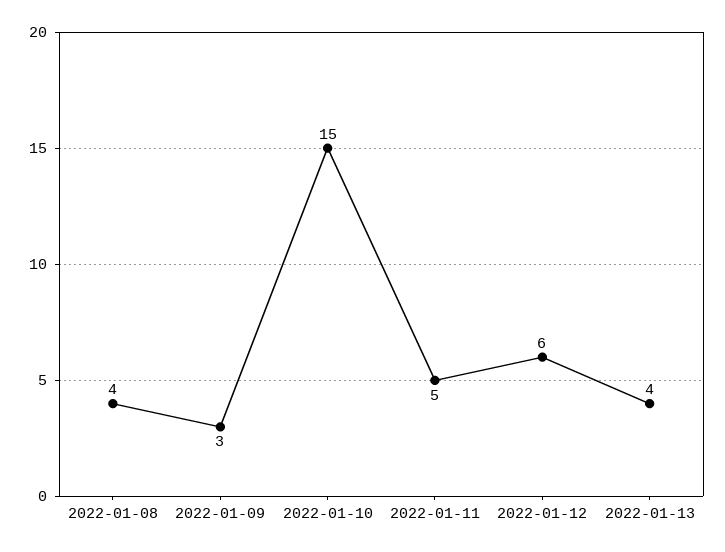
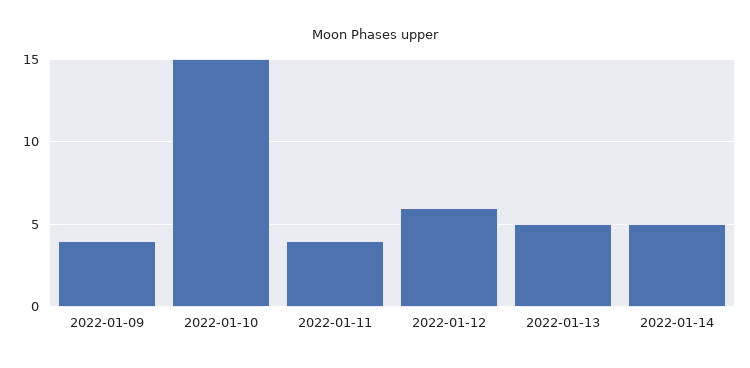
2022-01-08: 4 -> none
2022-01-09: 3 -> 4
2022-01-11: 5 -> 4
2022-01-13: 4 -> 5
2022-01-14: none -> 5

